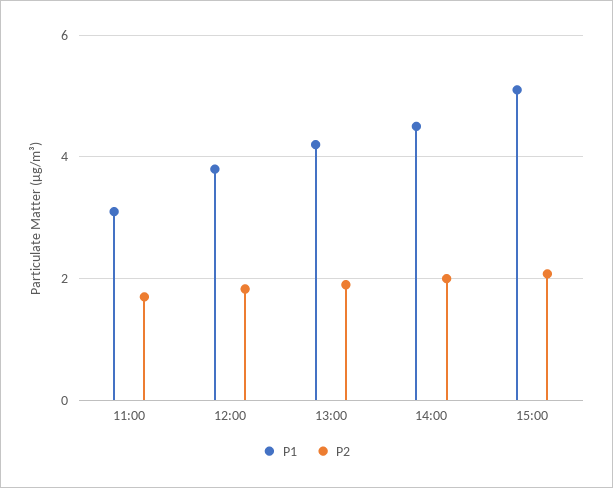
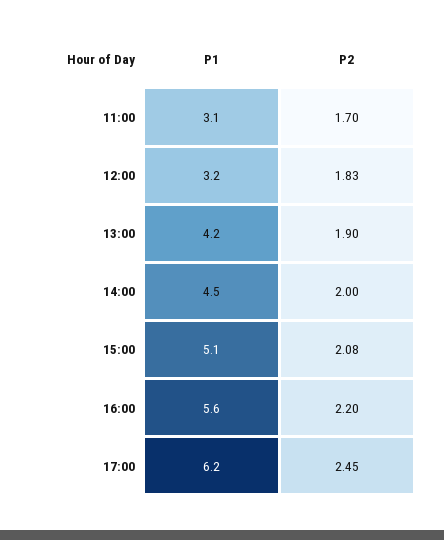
P1, 12:00: 3.8 -> 3.2
P1, 16:00: none -> 5.6
P2, 16:00: none -> 2.2
P1, 17:00: none -> 6.2
P2, 17:00: none -> 2.45

